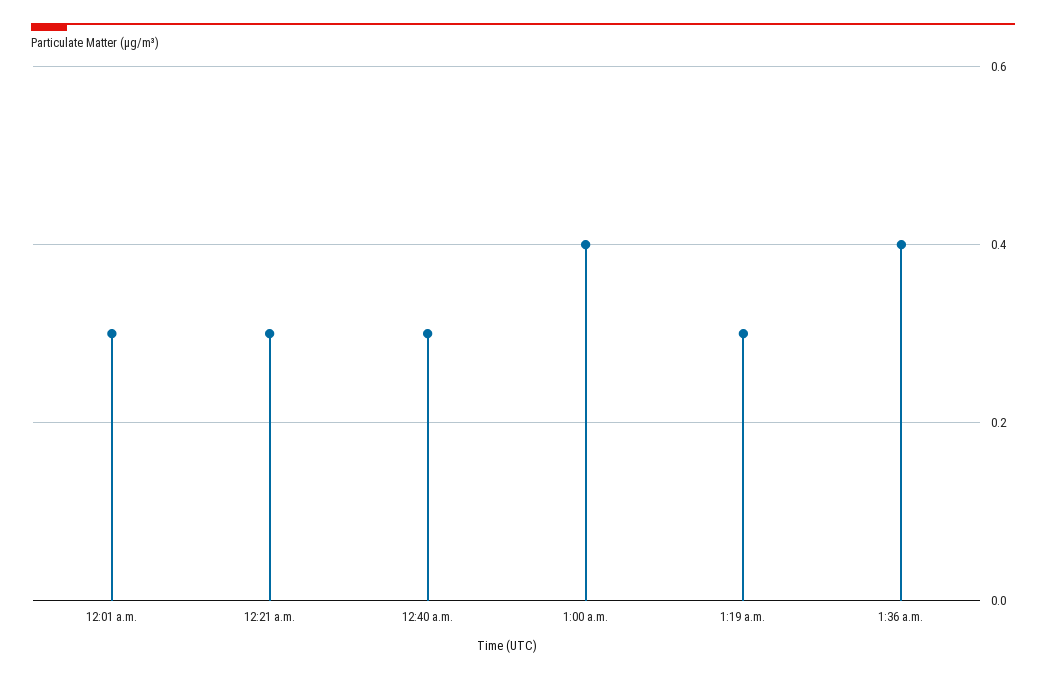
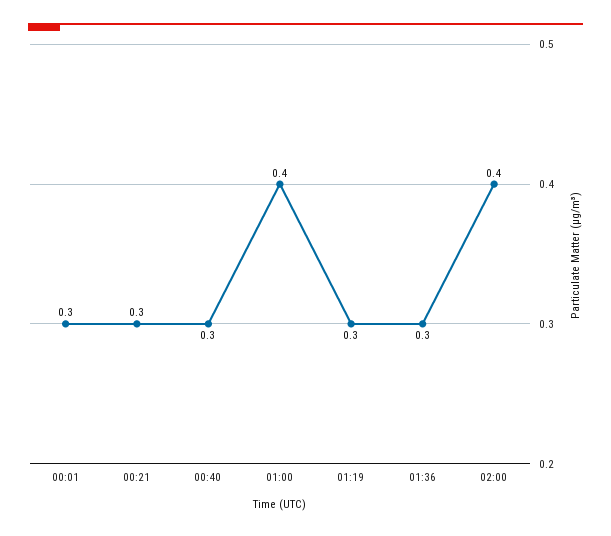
1:36 a.m.: 0.4 -> 0.3
02:00: none -> 0.4

